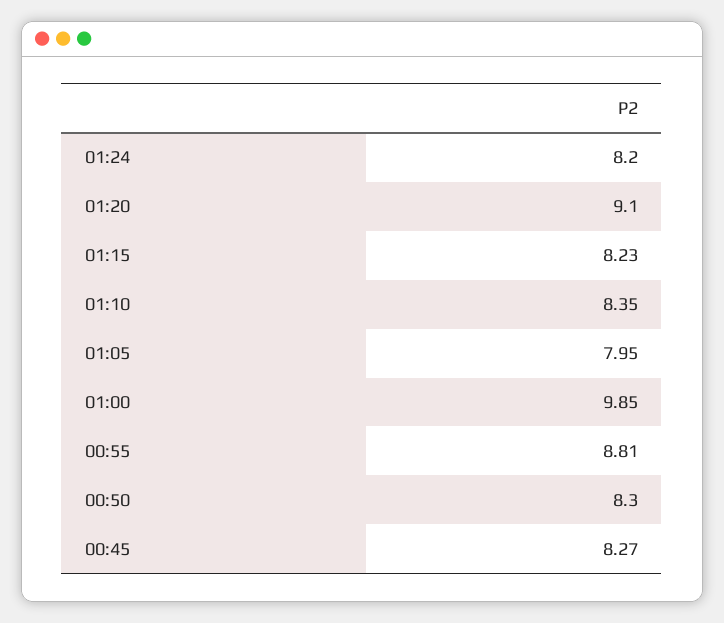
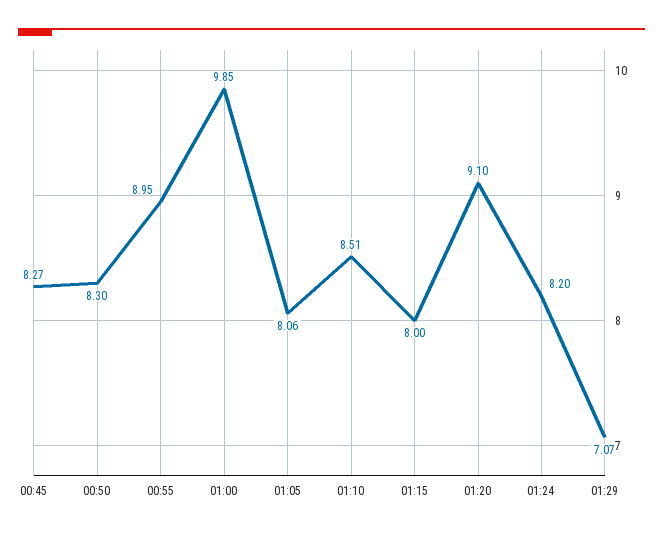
01:15: 8.23 -> 8
01:10: 8.35 -> 8.51
01:05: 7.95 -> 8.06
00:55: 8.81 -> 8.95
01:29: none -> 7.07

